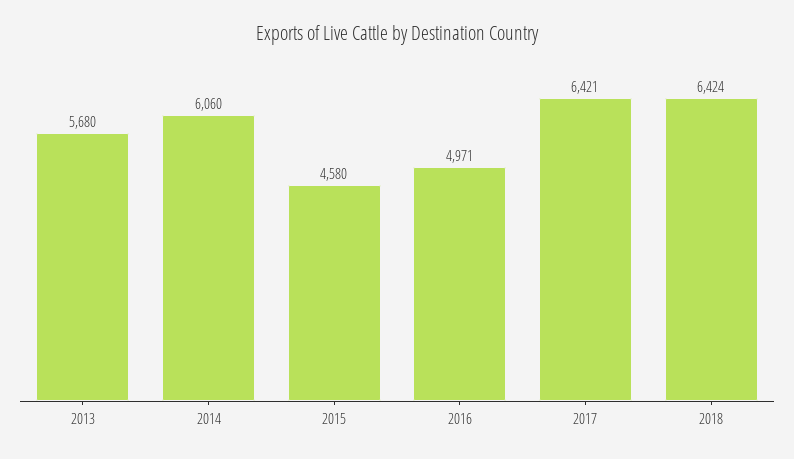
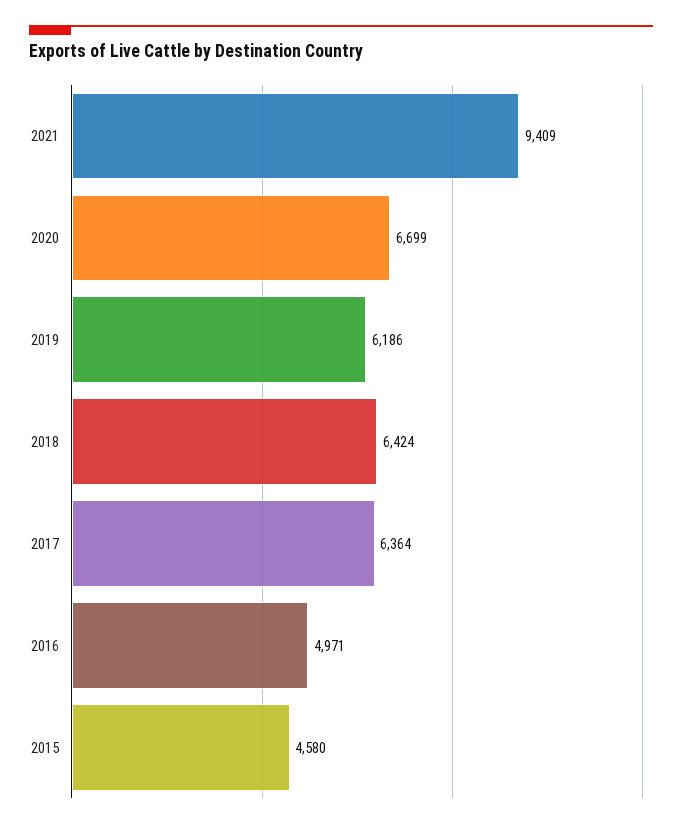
2013: 5680 -> none
2014: 6060 -> none
2017: 6421 -> 6364
2021: none -> 9409
2020: none -> 6699
2019: none -> 6186

